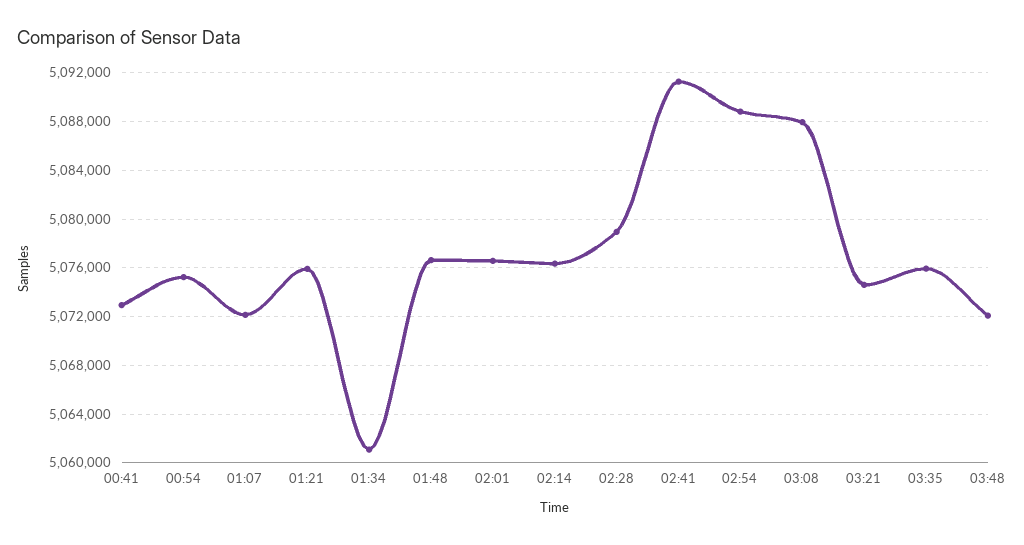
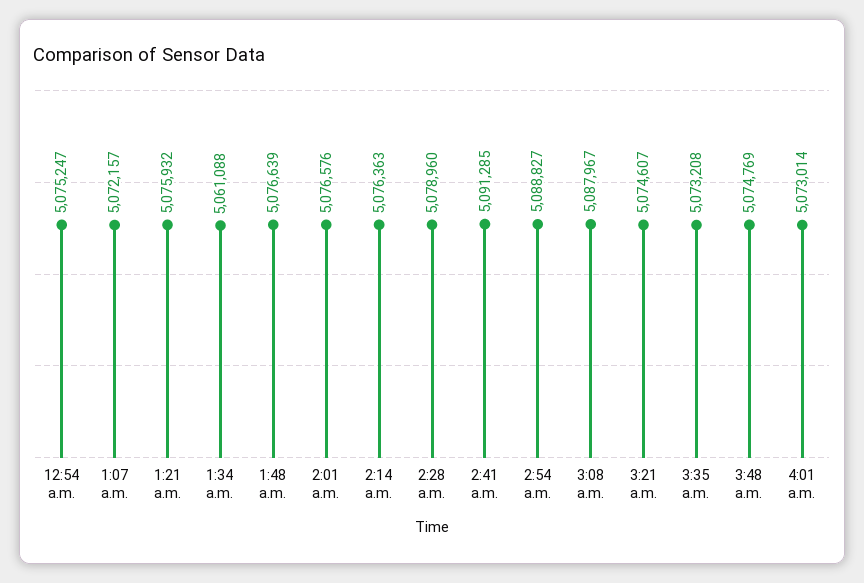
00:41: 5073000 -> none
03:35: 5076000 -> 5073208
03:48: 5072000 -> 5074769
4:01 a.m.: none -> 5073014

